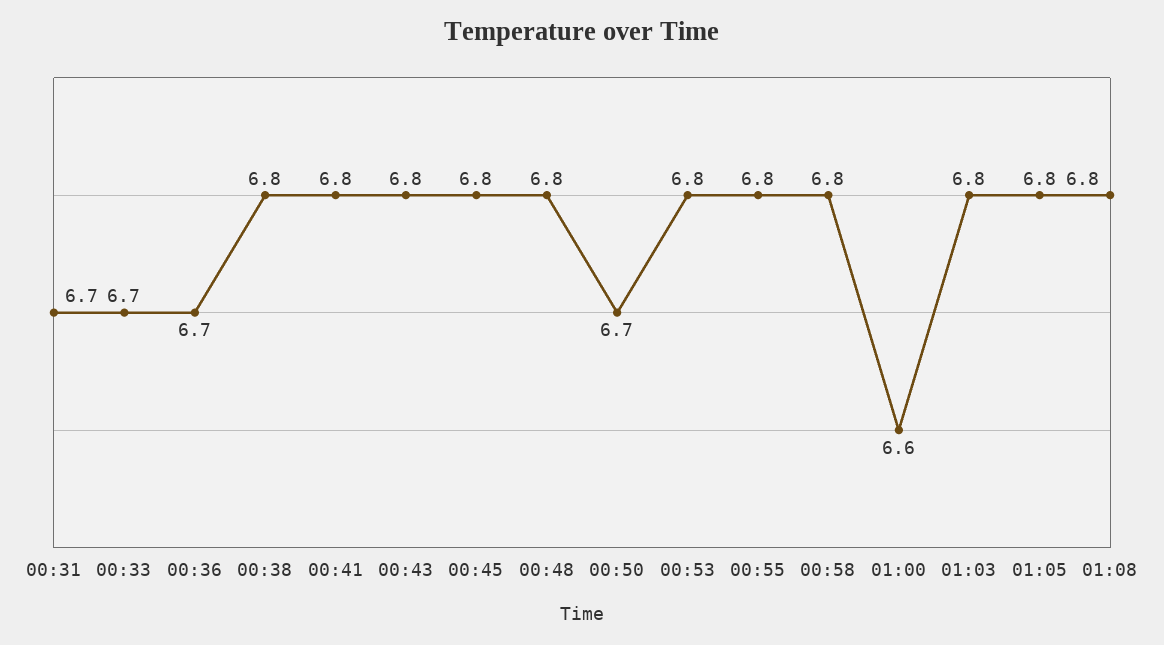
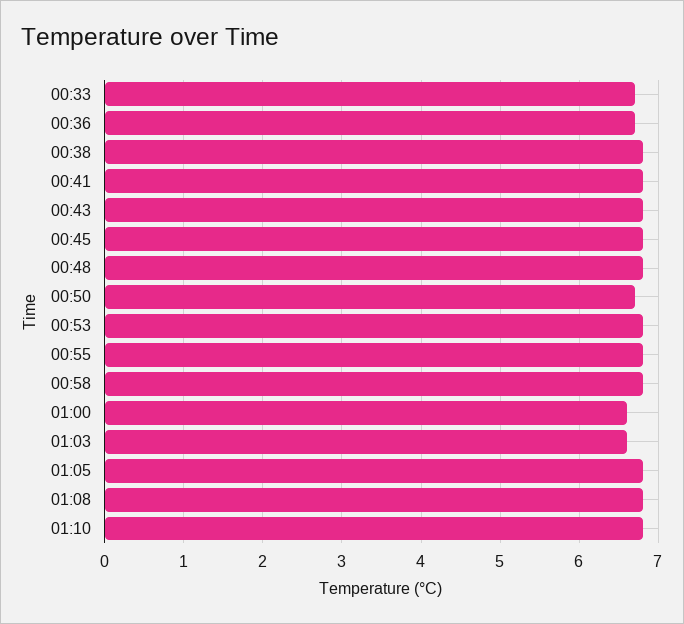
00:31: 6.7 -> none
01:03: 6.8 -> 6.6
01:10: none -> 6.8

